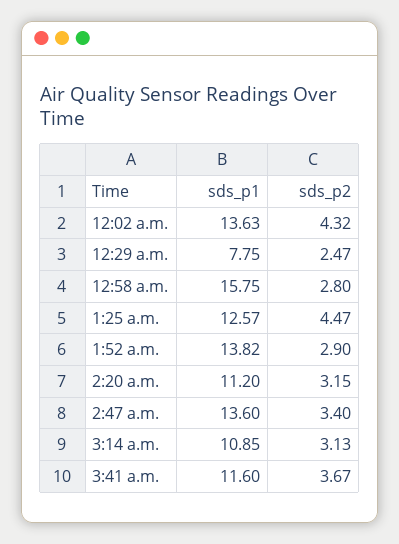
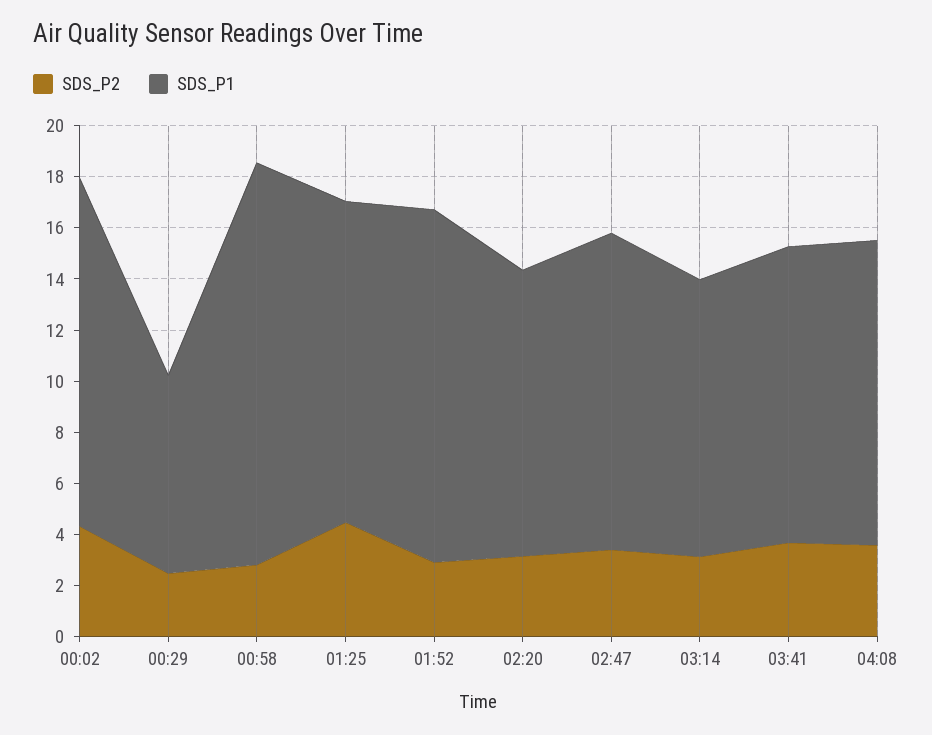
sds_p1, 2:47 a.m.: 13.6 -> 12.5
sds_p2, 04:08: none -> 3.5
sds_p1, 04:08: none -> 12

